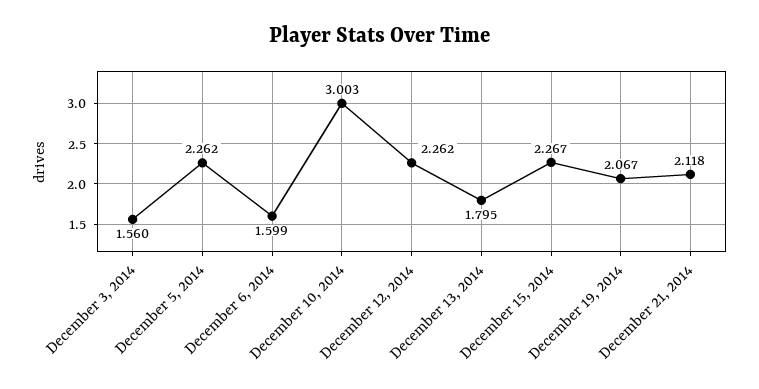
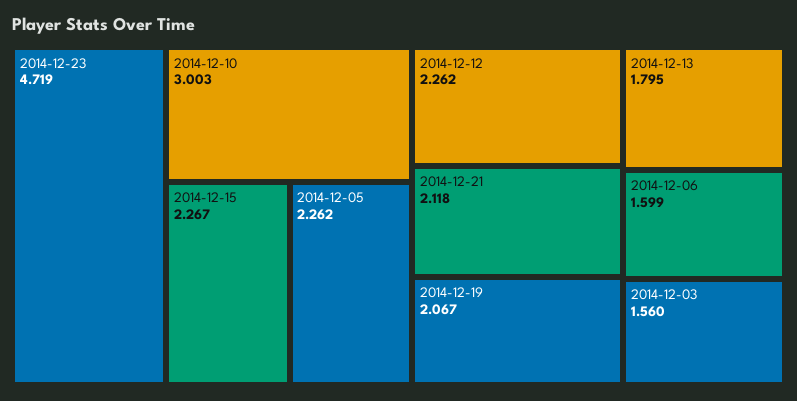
2014-12-23: none -> 4.719

